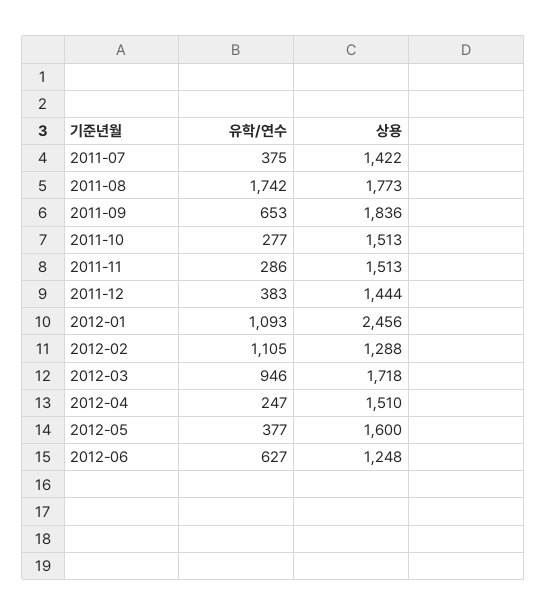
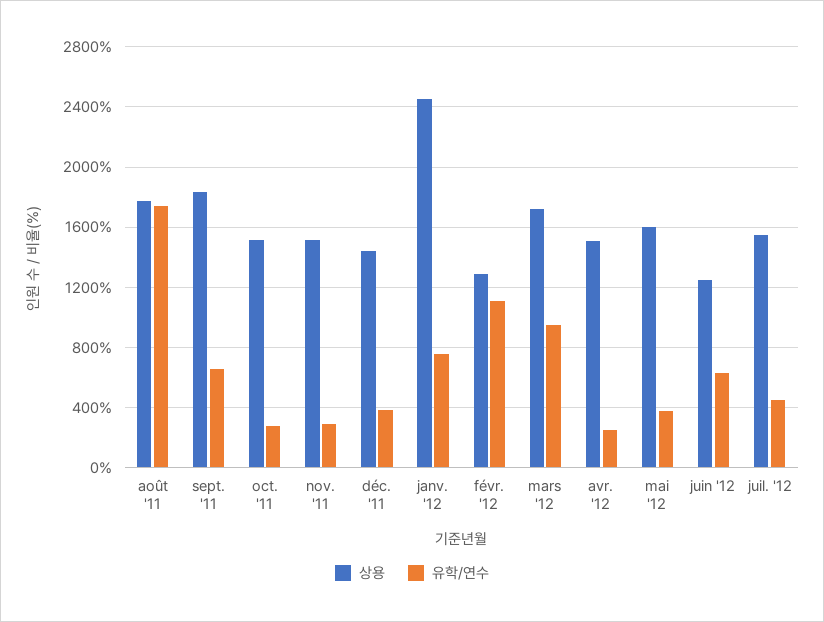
유학/연수, 2011-07: 375 -> none
상용, 2011-07: 1422 -> none
유학/연수, 2012-01: 1093 -> 750
상용, juil. '12: none -> 1550
유학/연수, juil. '12: none -> 450

